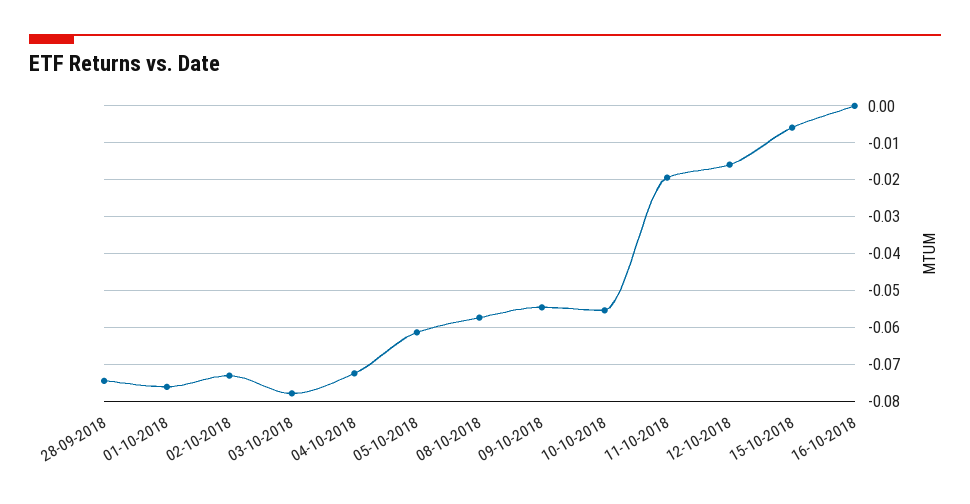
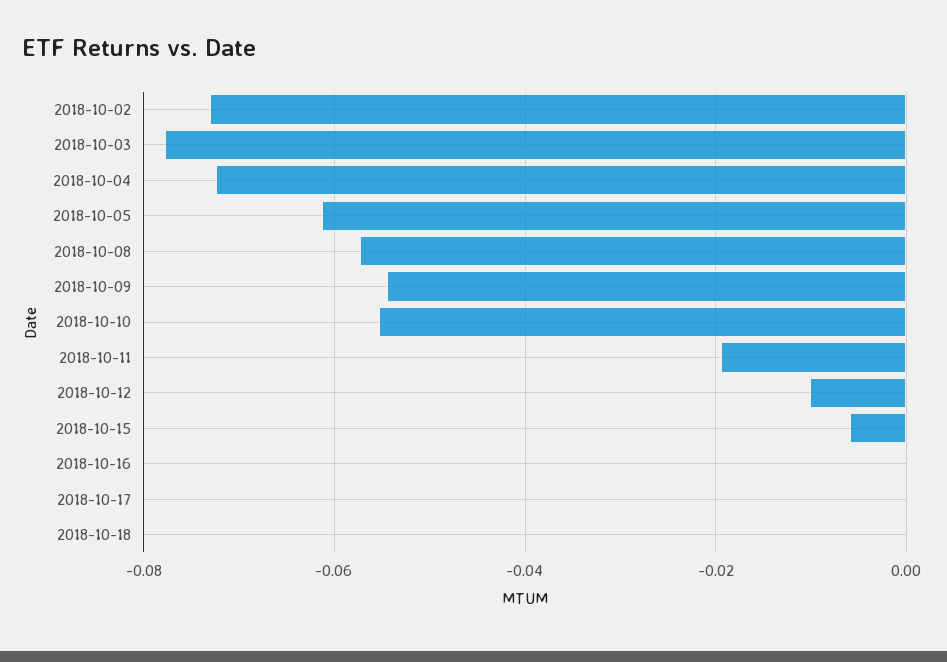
28-09-2018: -0.074 -> none
01-10-2018: -0.076 -> none
12-10-2018: -0.016 -> -0.01
2018-10-17: none -> 0
2018-10-18: none -> 0

